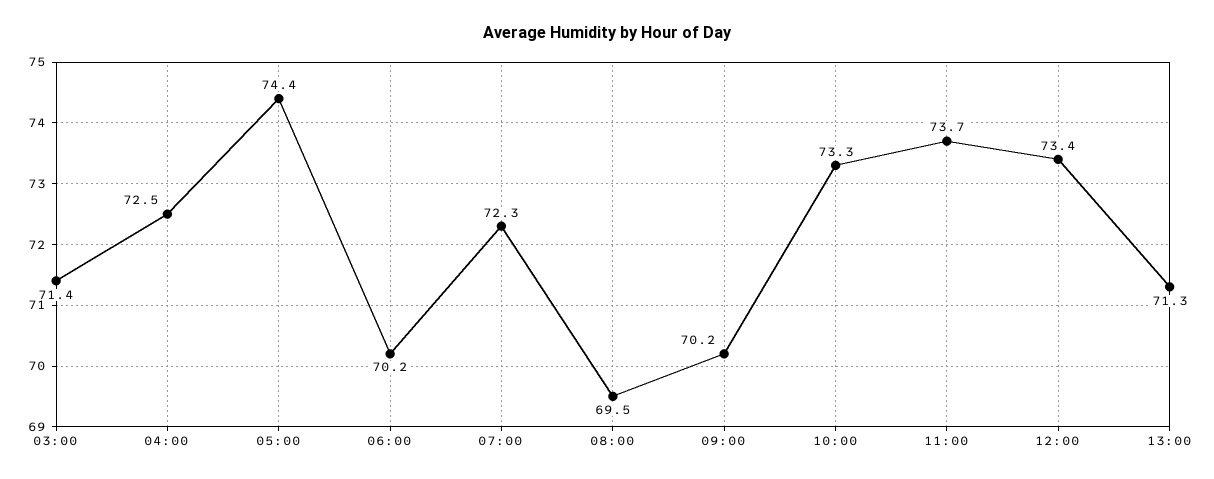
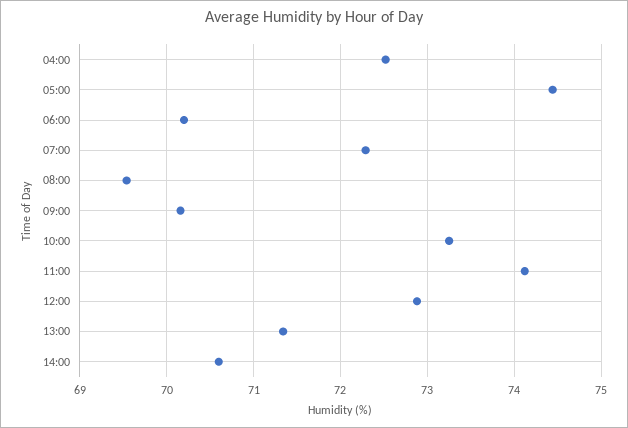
03:00: 71.4 -> none
11:00: 73.7 -> 74.1
12:00: 73.4 -> 72.9
14:00: none -> 70.6

